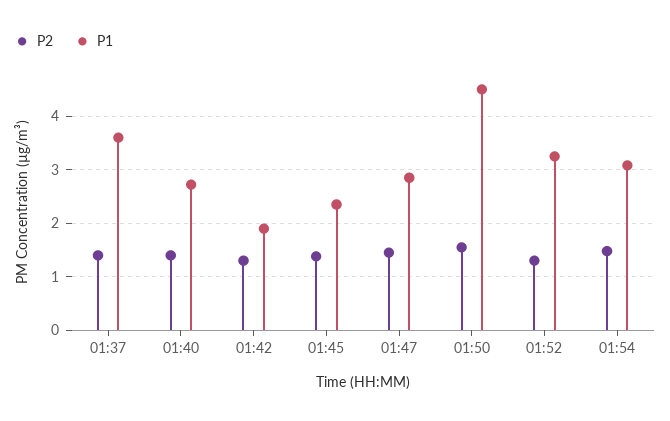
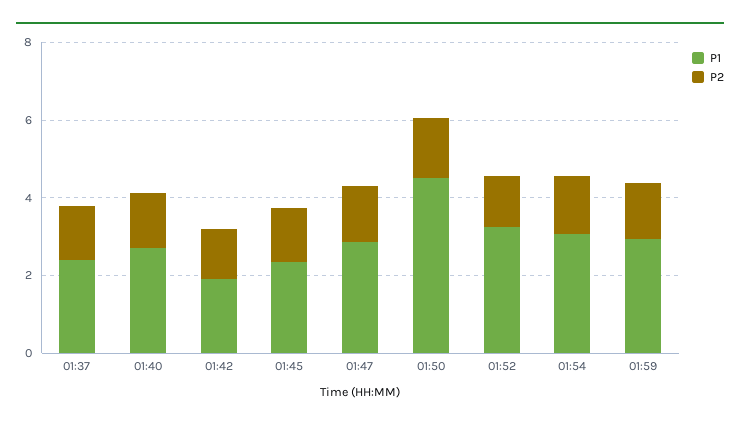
P1, 01:37: 3.6 -> 2.5
P1, 01:59: none -> 3
P2, 01:59: none -> 1.5

